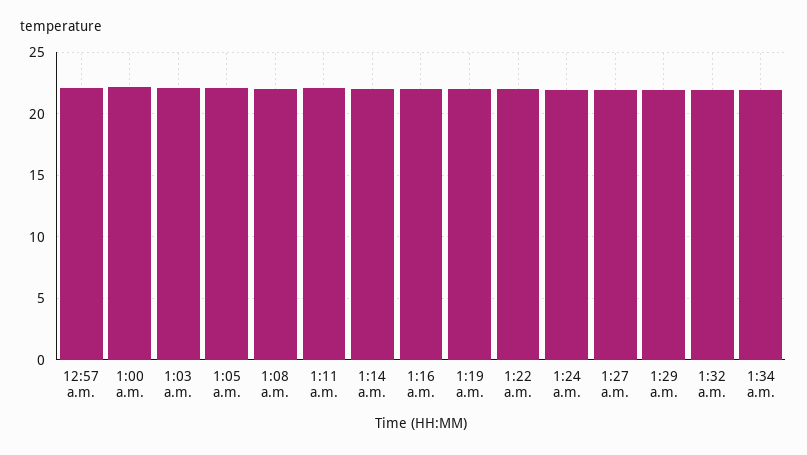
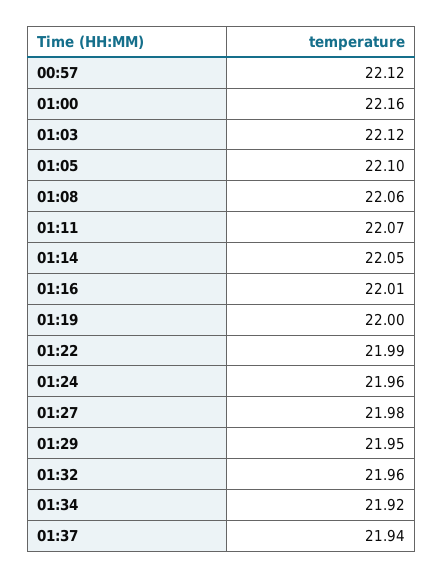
01:37: none -> 21.94

